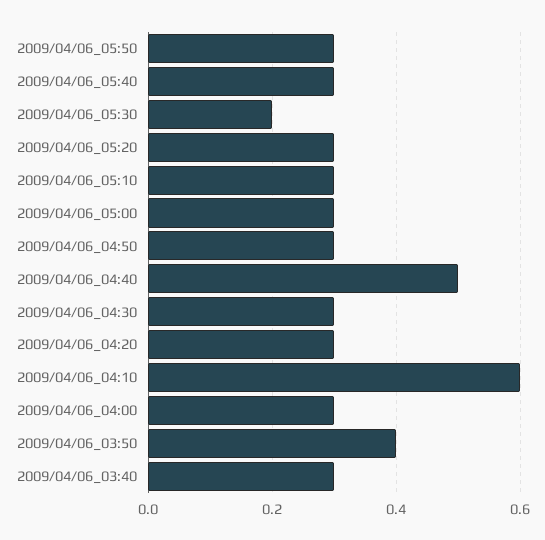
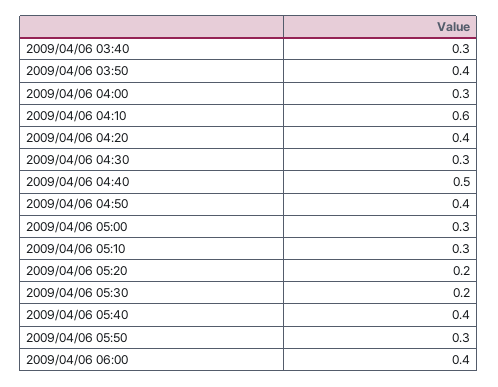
2009/04/06_05:40: 0.3 -> 0.4
2009/04/06_05:20: 0.3 -> 0.2
2009/04/06_04:50: 0.3 -> 0.4
2009/04/06_04:20: 0.3 -> 0.4
2009/04/06 06:00: none -> 0.4

